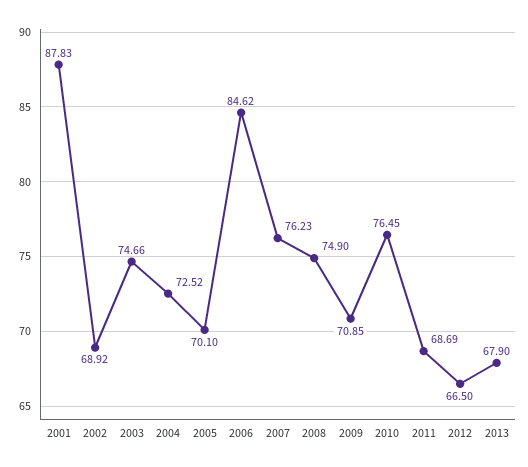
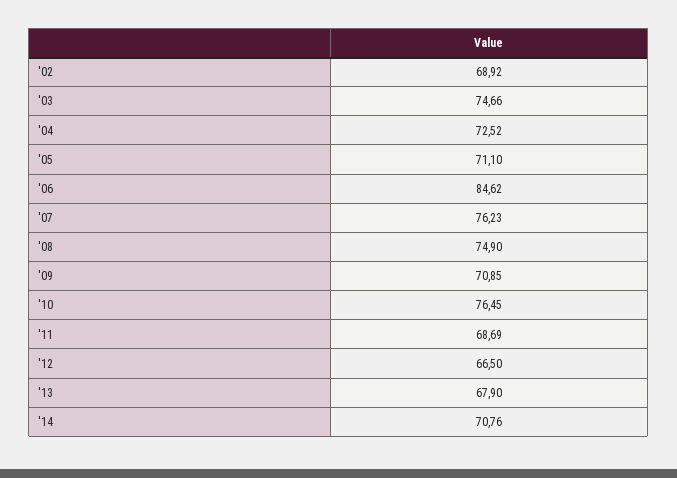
2001: 87.83 -> none
2005: 70.1 -> 71.1
'14: none -> 70.76

